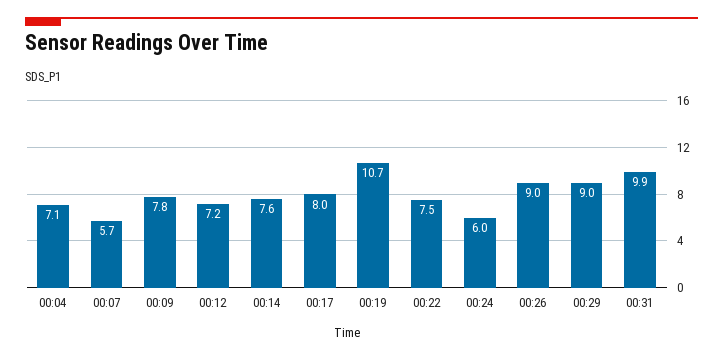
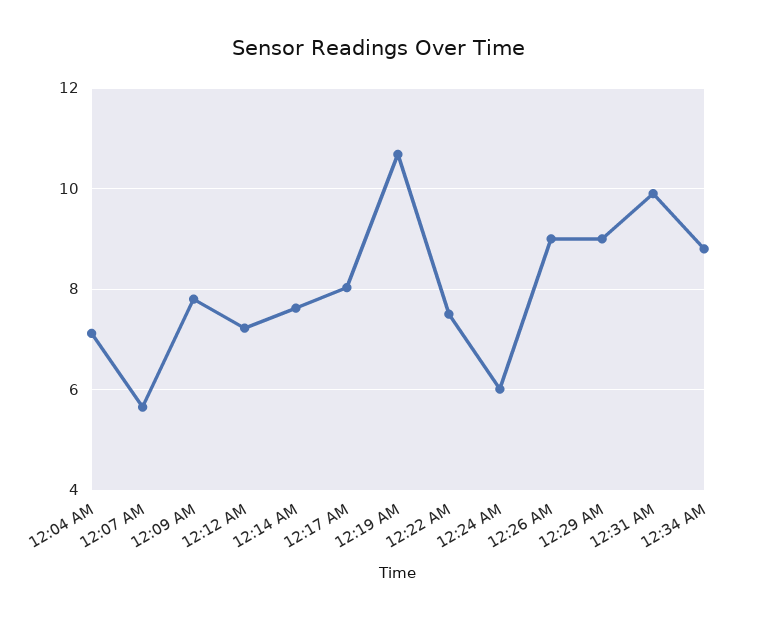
12:34 AM: none -> 8.8

